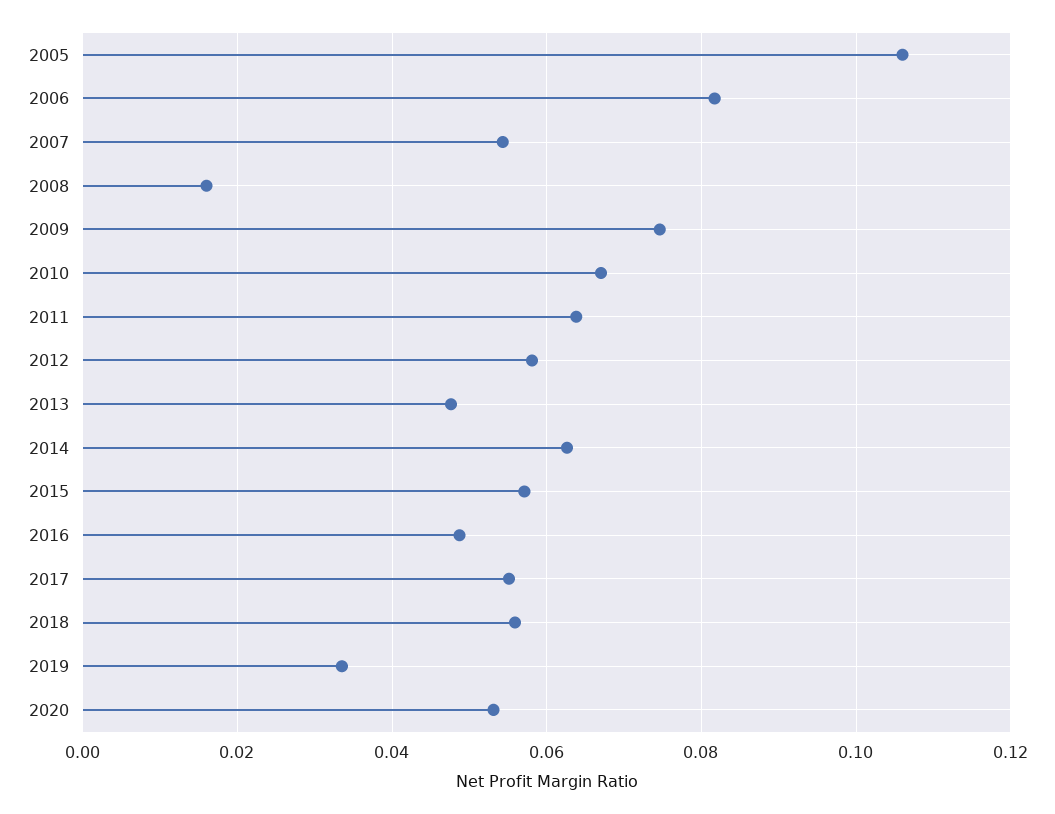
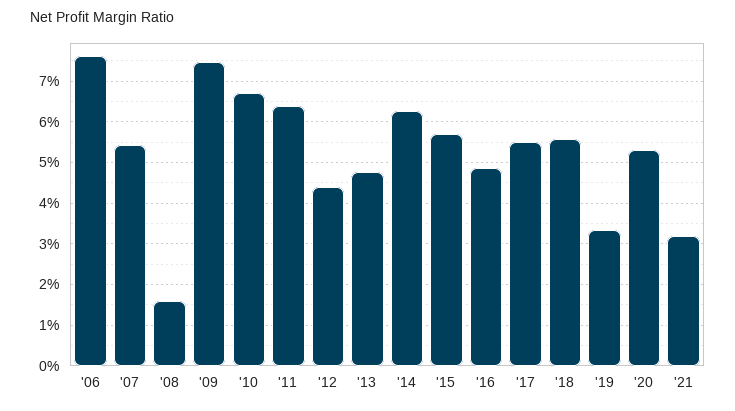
2005: 0.106 -> none
2006: 0.082 -> 0.076
2012: 0.058 -> 0.044
'21: none -> 0.032

